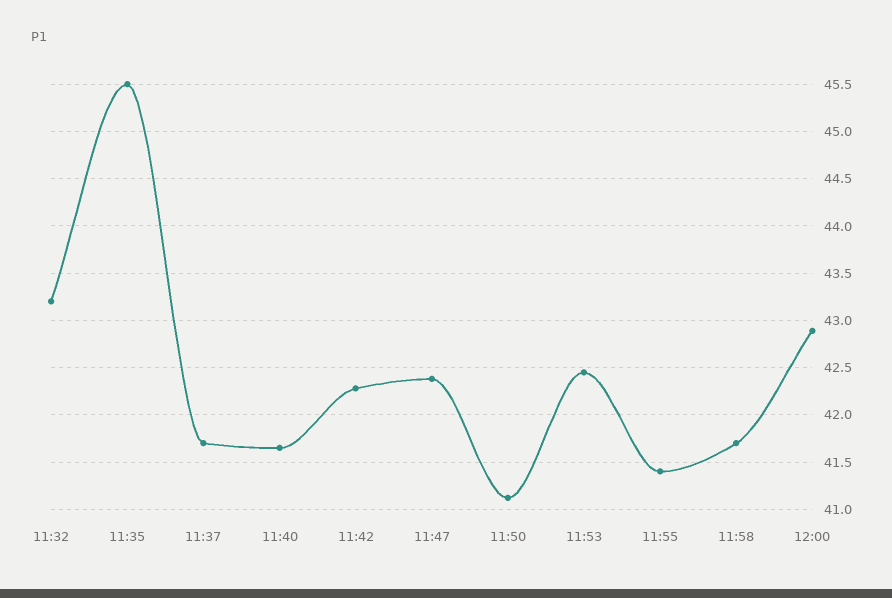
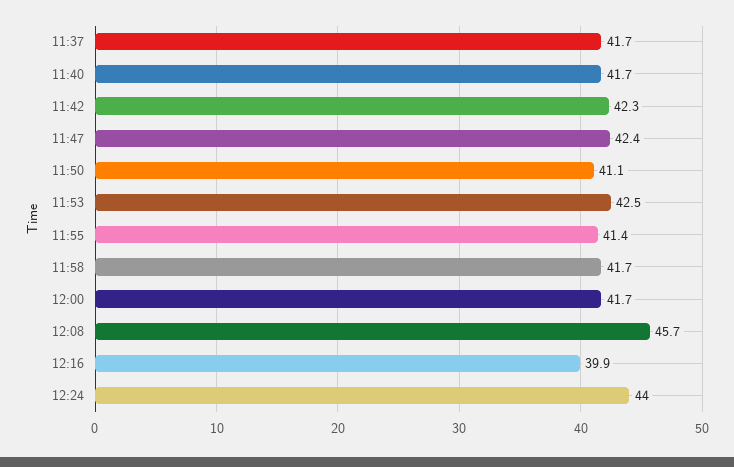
11:32: 43.2 -> none
11:35: 45.5 -> none
12:00: 42.9 -> 41.7
12:08: none -> 45.7
12:16: none -> 39.9
12:24: none -> 44

